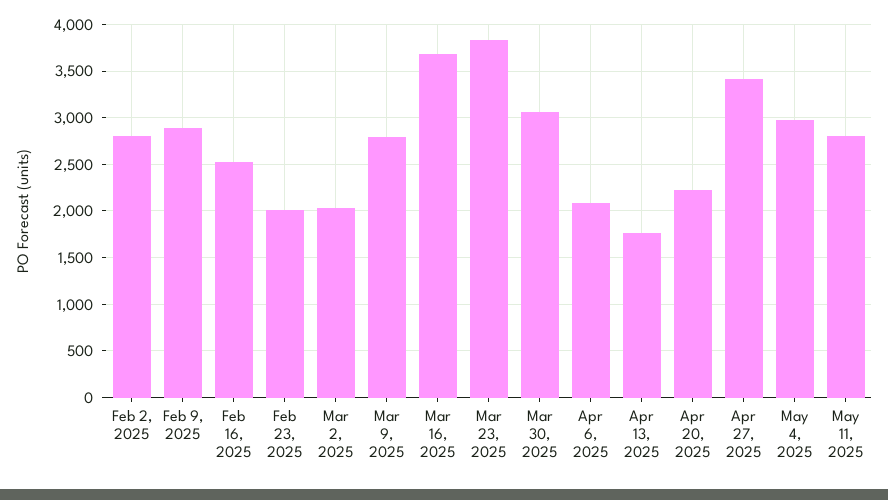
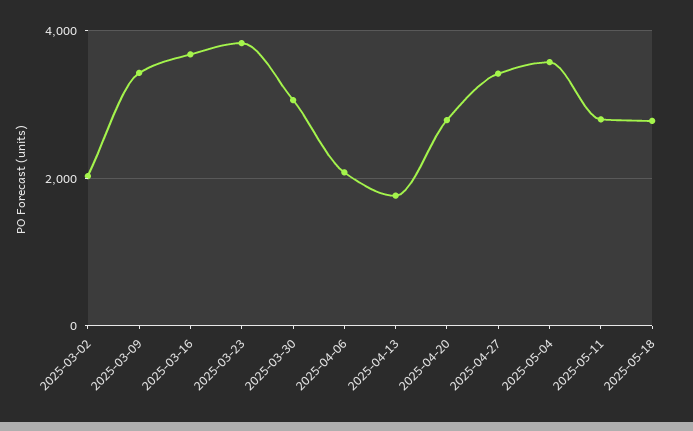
Feb 2, 2025: 2800 -> none
Feb 9, 2025: 2900 -> none
Feb 16, 2025: 2500 -> none
Feb 23, 2025: 2000 -> none
Mar 9, 2025: 2800 -> 3400
Apr 20, 2025: 2200 -> 2800
May 4, 2025: 3000 -> 3600
2025-05-18: none -> 2800

